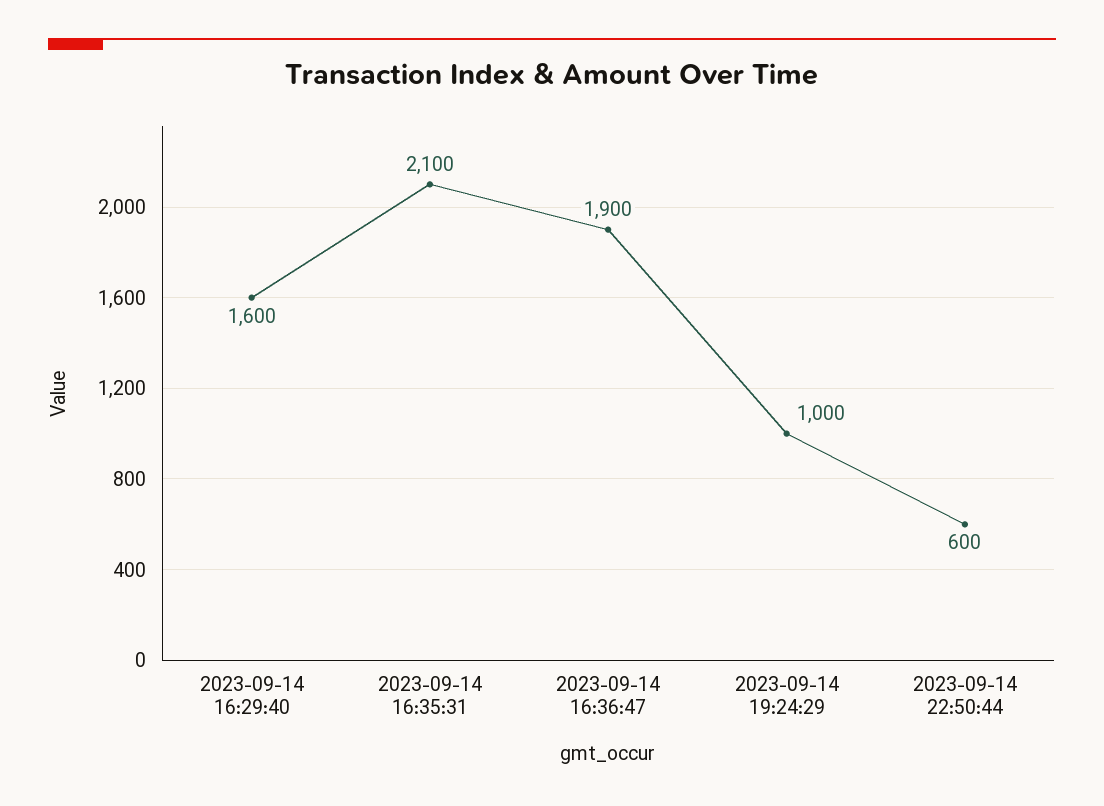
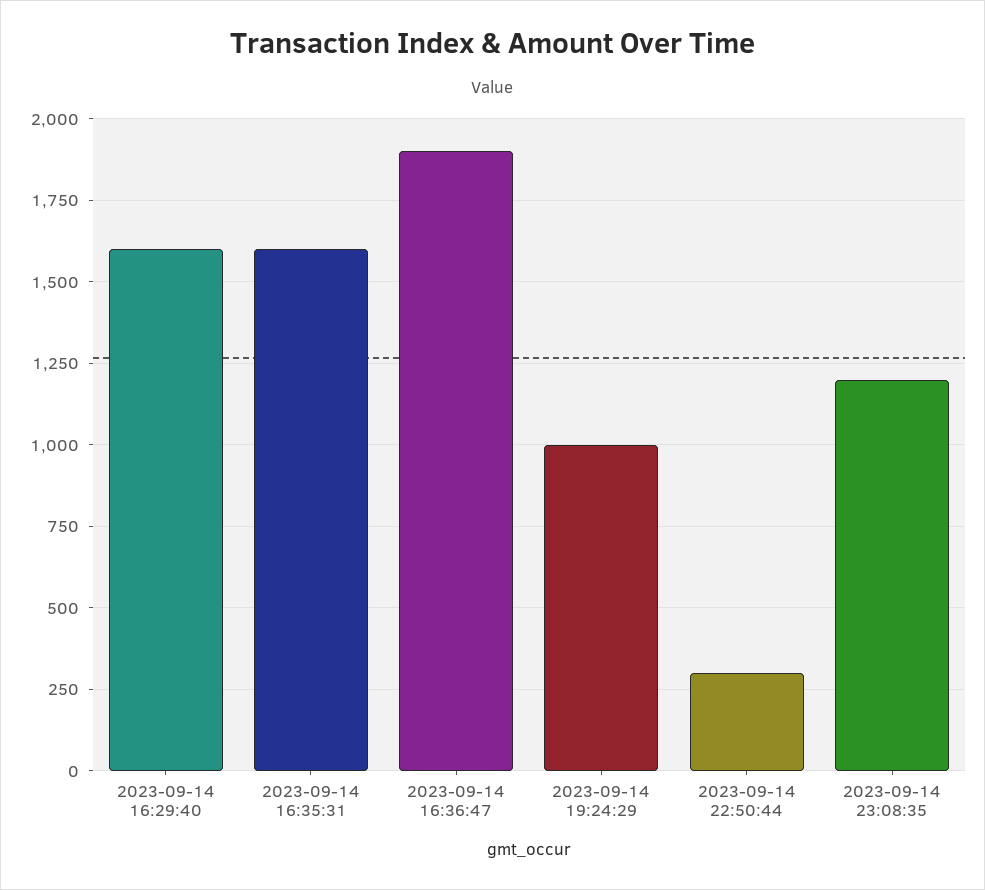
2023-09-14 16:35:31: 2100 -> 1600
2023-09-14 22:50:44: 600 -> 300
2023-09-14 23:08:35: none -> 1200

